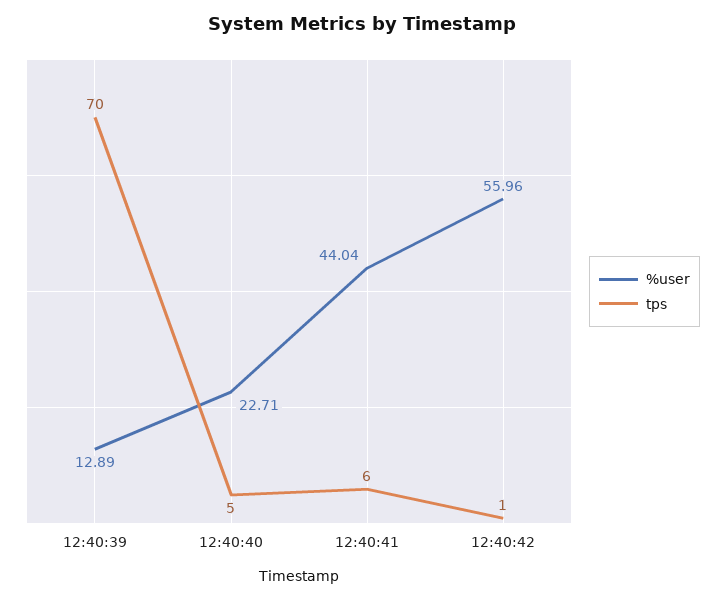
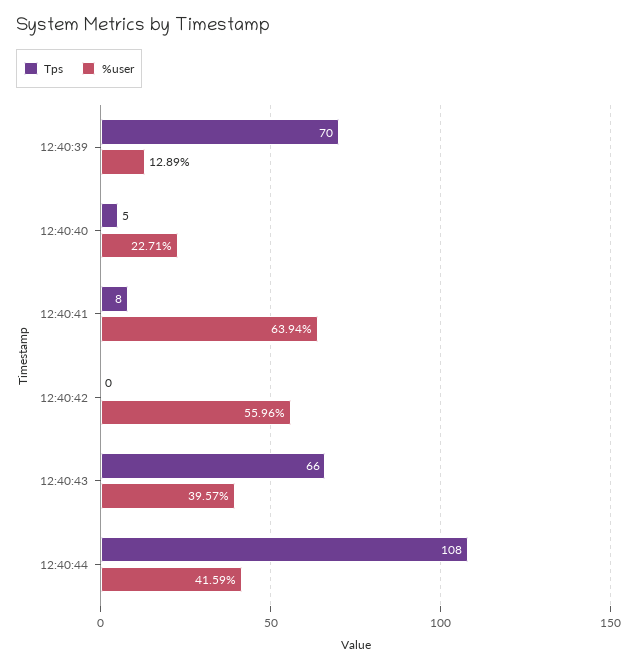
%user, 12:40:41: 44.04 -> 63.94
tps, 12:40:41: 6 -> 8
tps, 12:40:42: 1 -> 0
tps, 12:40:43: none -> 66
%user, 12:40:43: none -> 39.57
tps, 12:40:44: none -> 108
%user, 12:40:44: none -> 41.59

